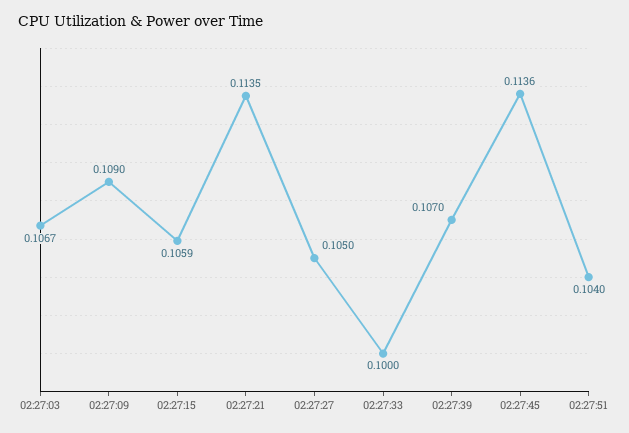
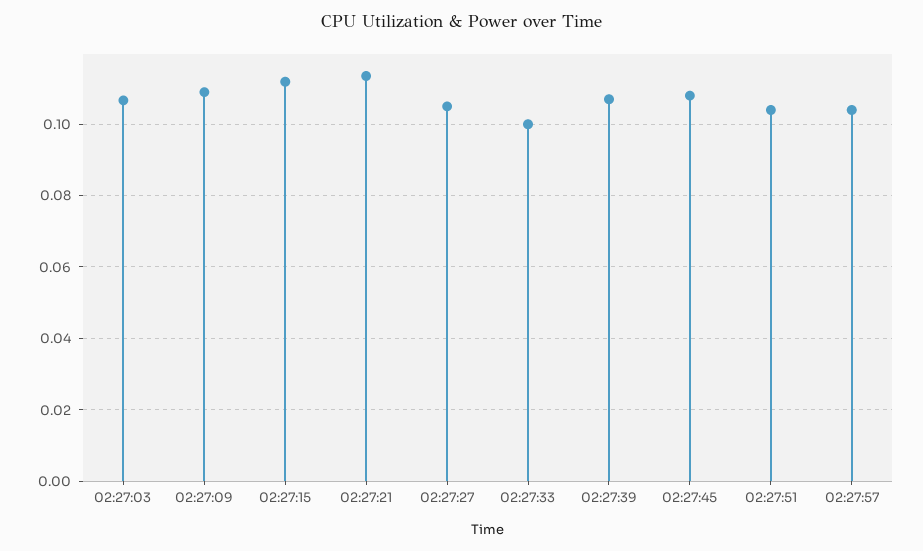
02:27:15: 0.1059 -> 0.112
02:27:45: 0.1136 -> 0.108
02:27:57: none -> 0.104

